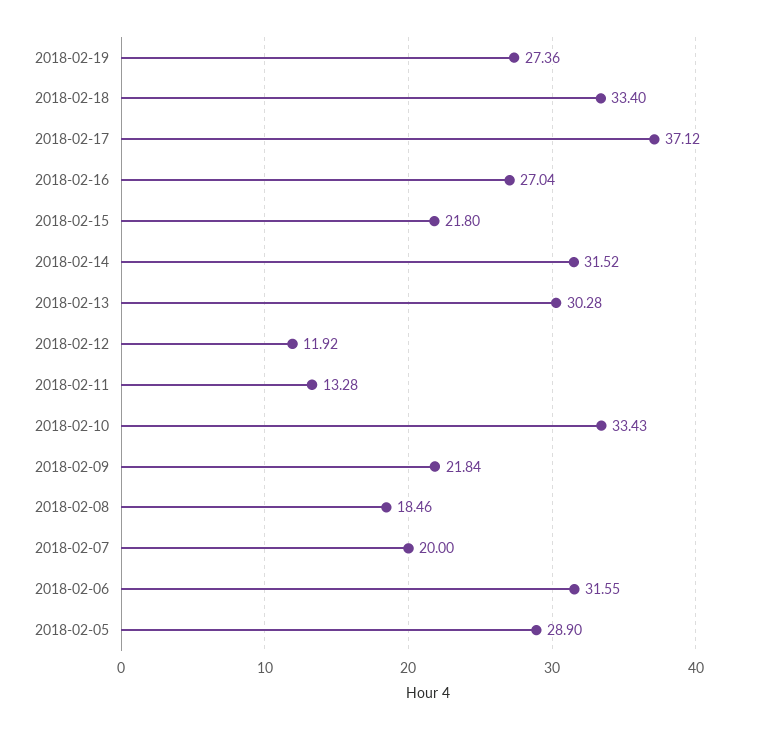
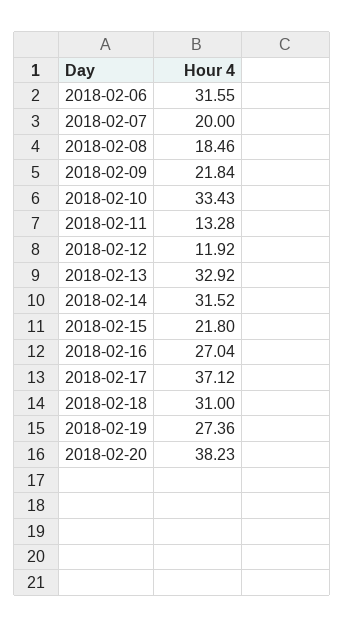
2018-02-18: 33.4 -> 31
2018-02-13: 30.28 -> 32.92
2018-02-05: 28.9 -> none
2018-02-20: none -> 38.23

